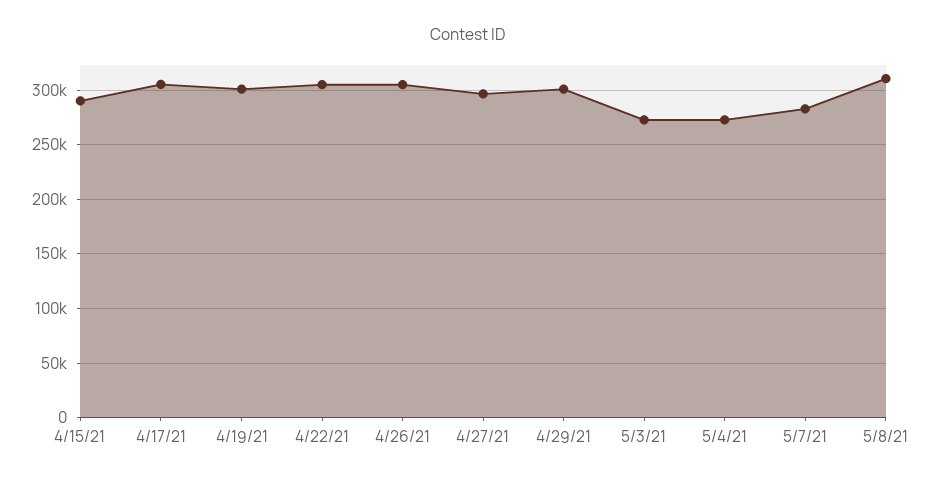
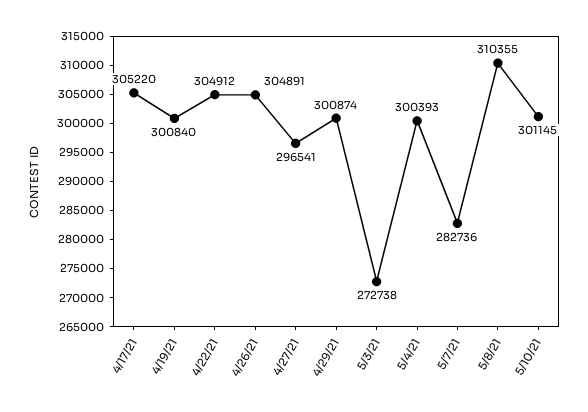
4/15/21: 290000 -> none
5/4/21: 270000 -> 300393
5/10/21: none -> 301145

